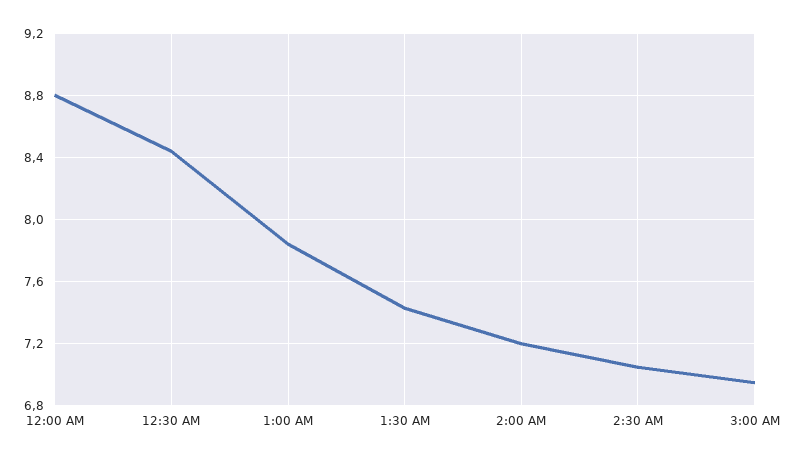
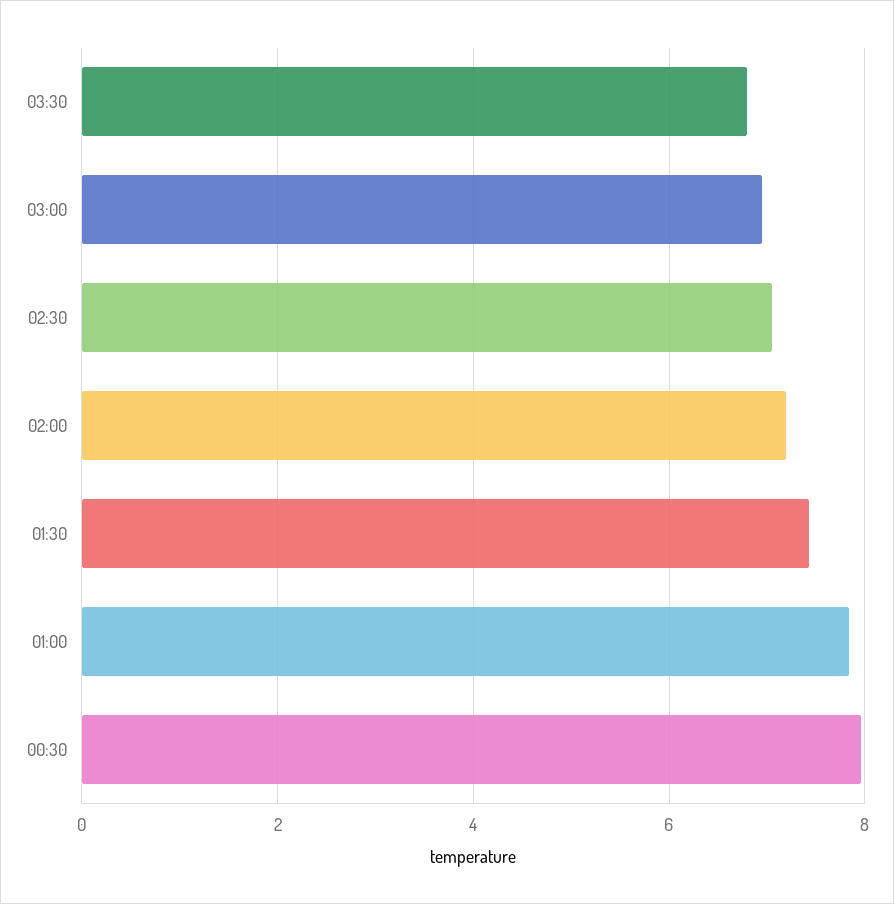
12:00 AM: 8.8 -> none
12:30 AM: 8.45 -> 8
03:30: none -> 6.8

